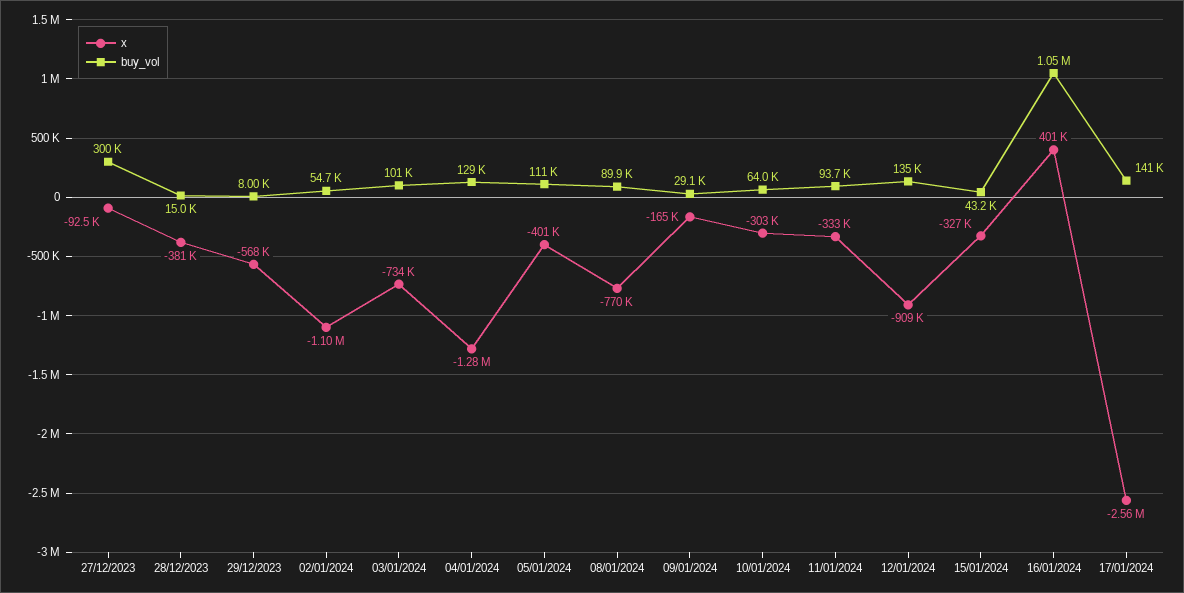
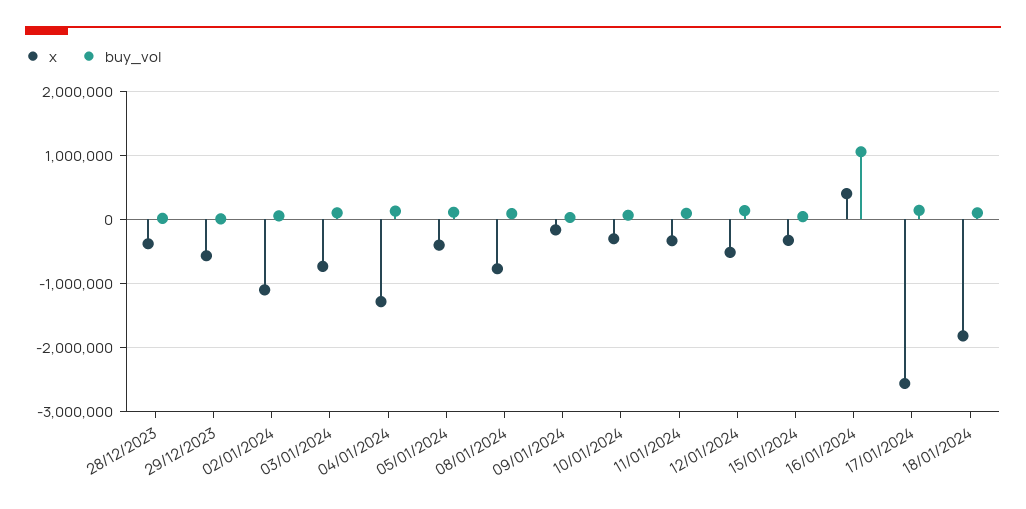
x, 27/12/2023: -92500 -> none
buy_vol, 27/12/2023: 300000 -> none
x, 12/01/2024: -909000 -> -500000
x, 18/01/2024: none -> -1800000
buy_vol, 18/01/2024: none -> 100000

